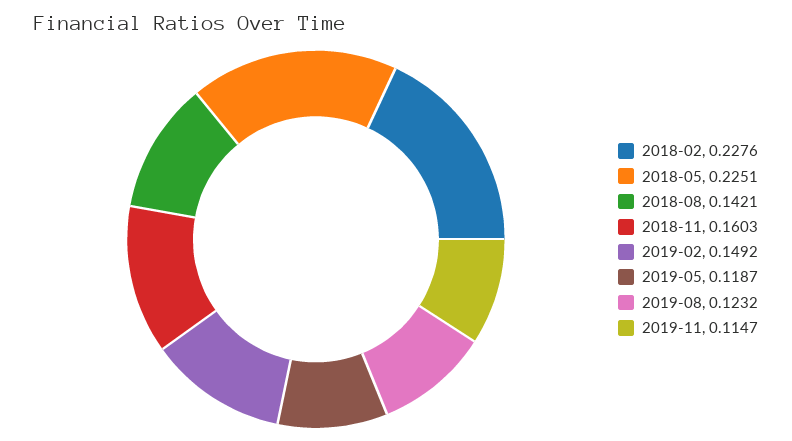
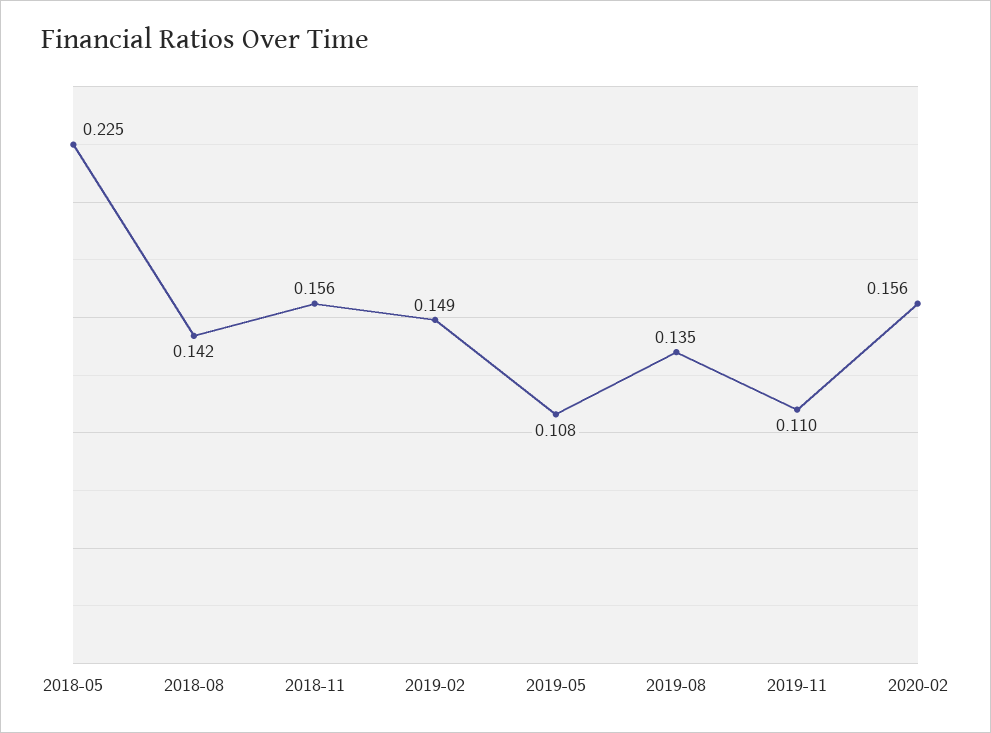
2018-02: 0.2276 -> none
2018-11: 0.1603 -> 0.156
2019-05: 0.1187 -> 0.108
2019-08: 0.1232 -> 0.135
2019-11: 0.1147 -> 0.11
2020-02: none -> 0.156

